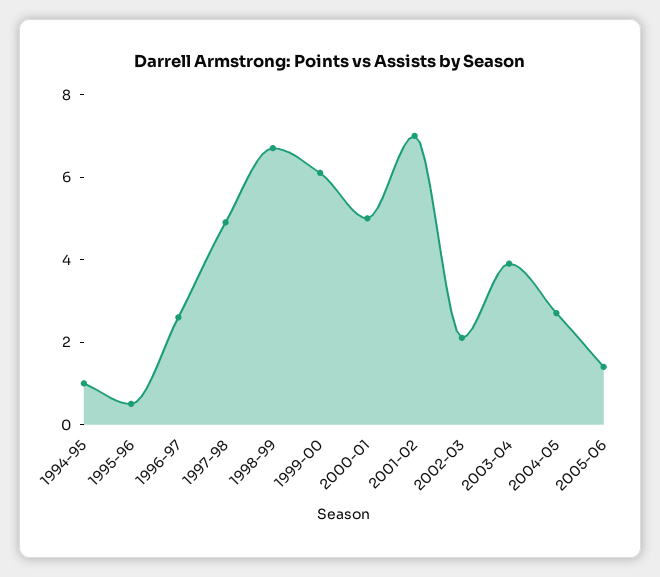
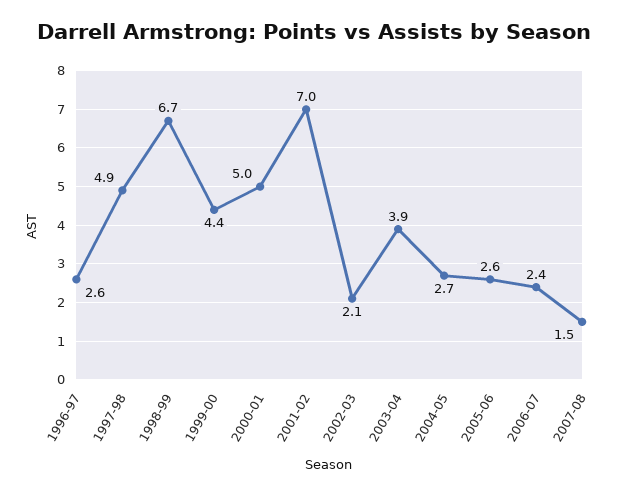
1994-95: 1 -> none
1995-96: 0.5 -> none
1999-00: 6 -> 4.4
2005-06: 1.5 -> 2.6
2006-07: none -> 2.4
2007-08: none -> 1.5

